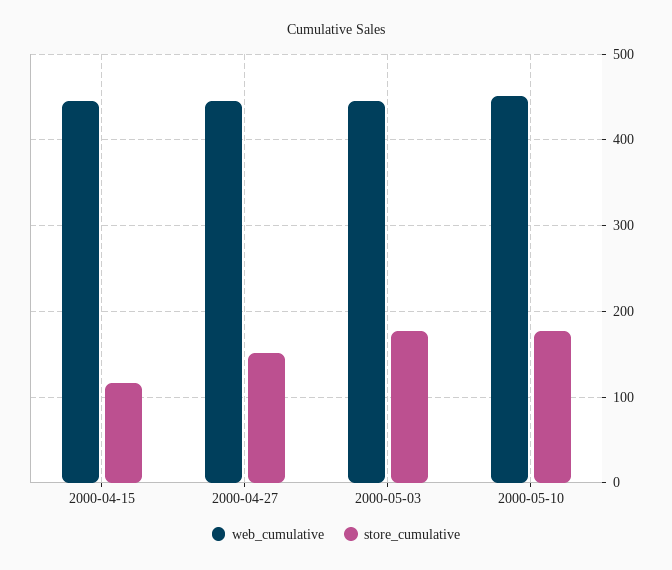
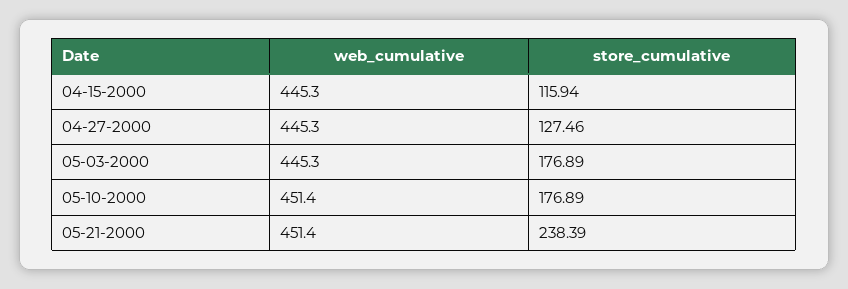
store_cumulative, 2000-04-27: 150 -> 127.46
web_cumulative, 05-21-2000: none -> 451.4
store_cumulative, 05-21-2000: none -> 238.39

